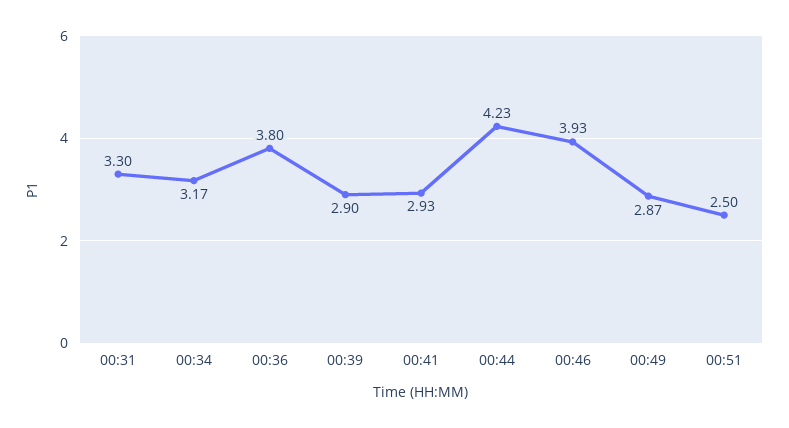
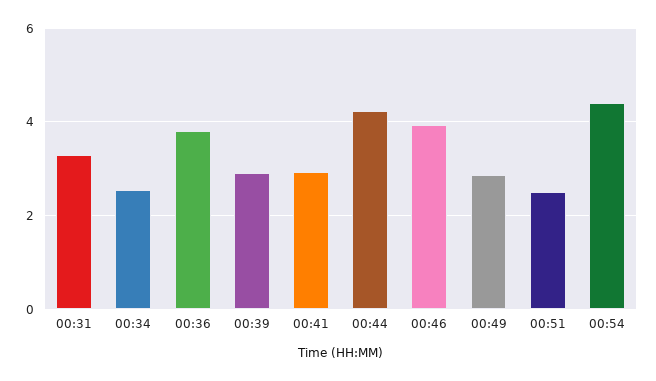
00:34: 3.17 -> 2.6
00:54: none -> 4.4

